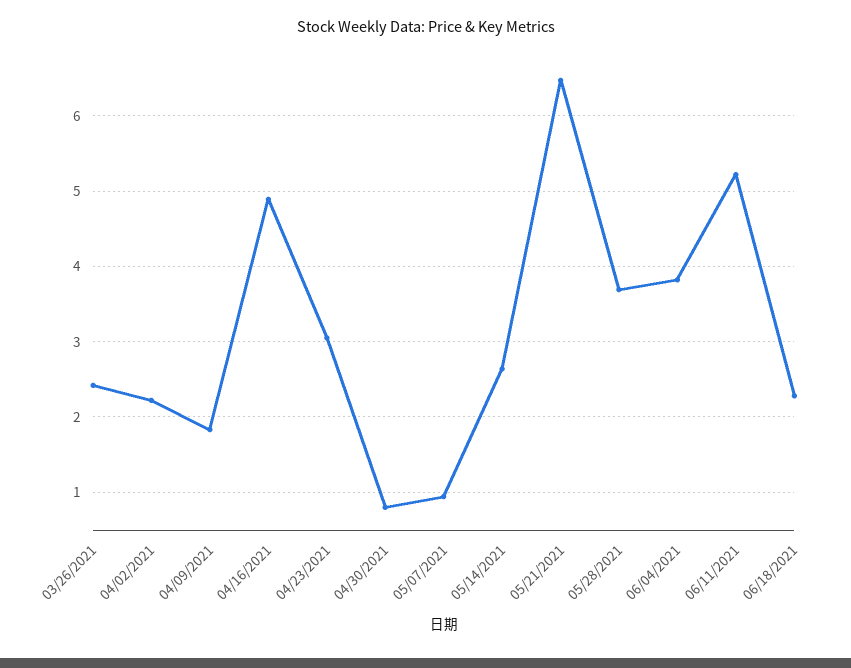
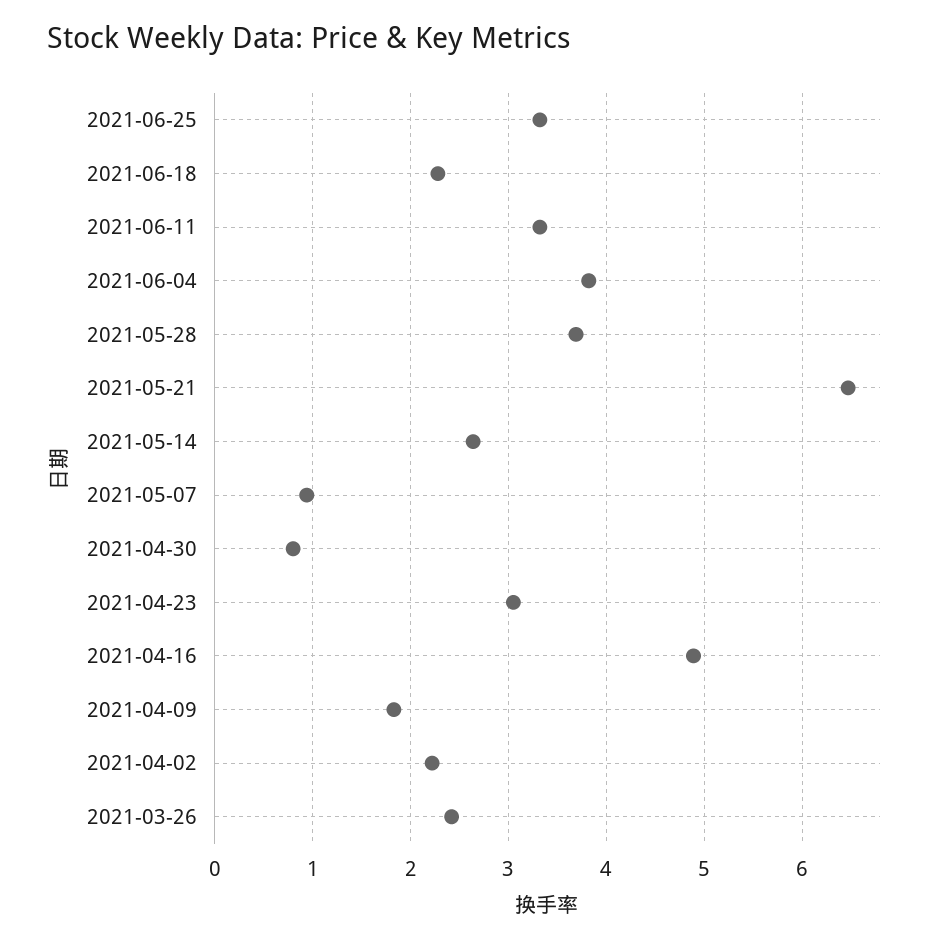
06/11/2021: 5.2 -> 3.3
2021-06-25: none -> 3.3

